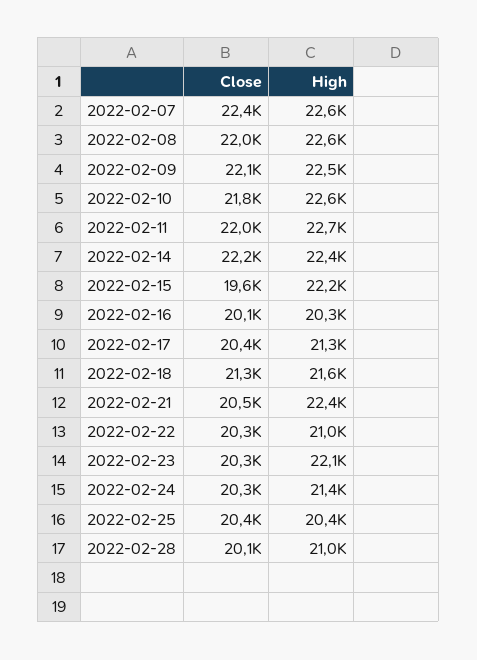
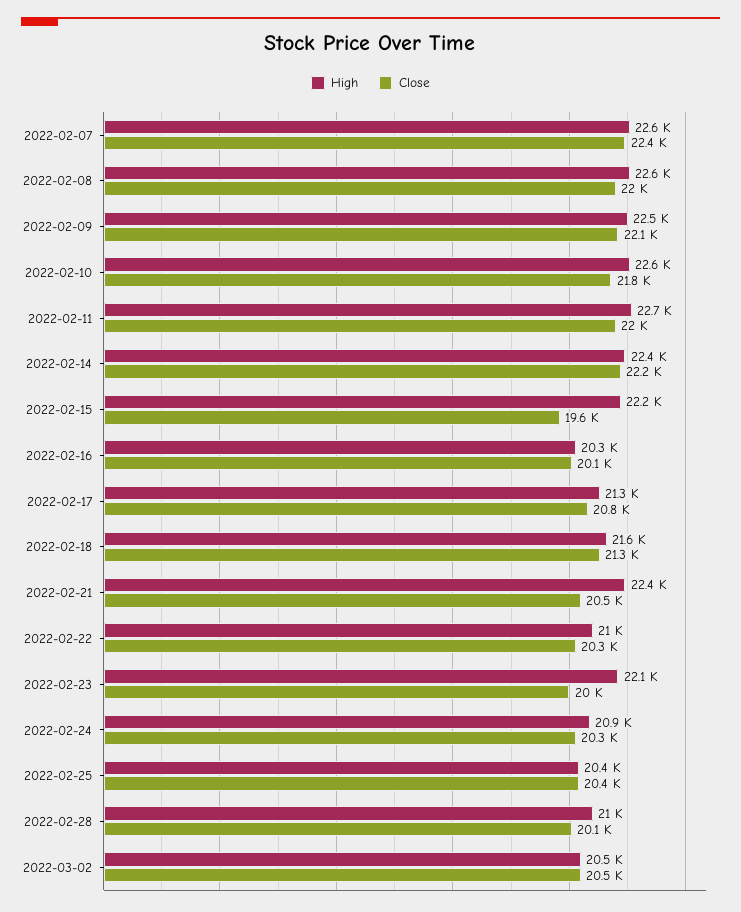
Close, 2022-02-17: 20400 -> 20800
Close, 2022-02-23: 20300 -> 20000
High, 2022-02-24: 21400 -> 20900
High, 2022-03-02: none -> 20500
Close, 2022-03-02: none -> 20500

